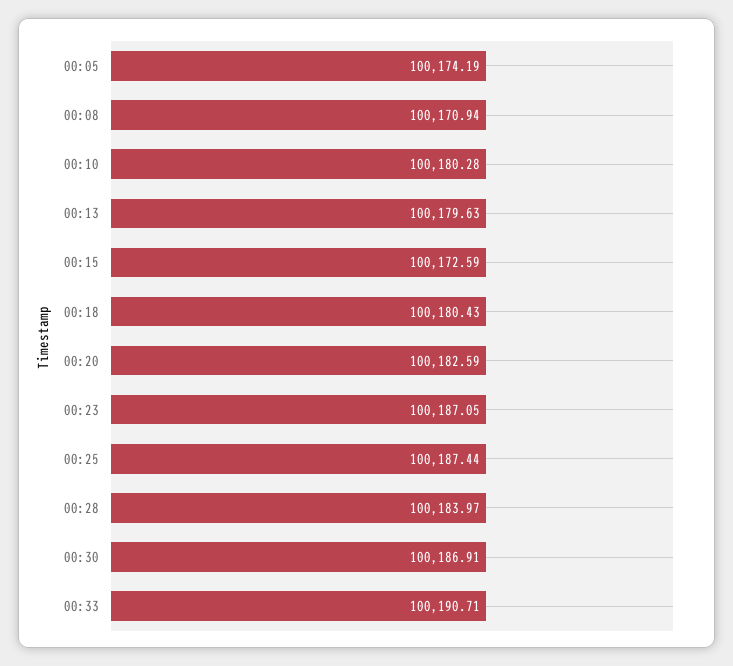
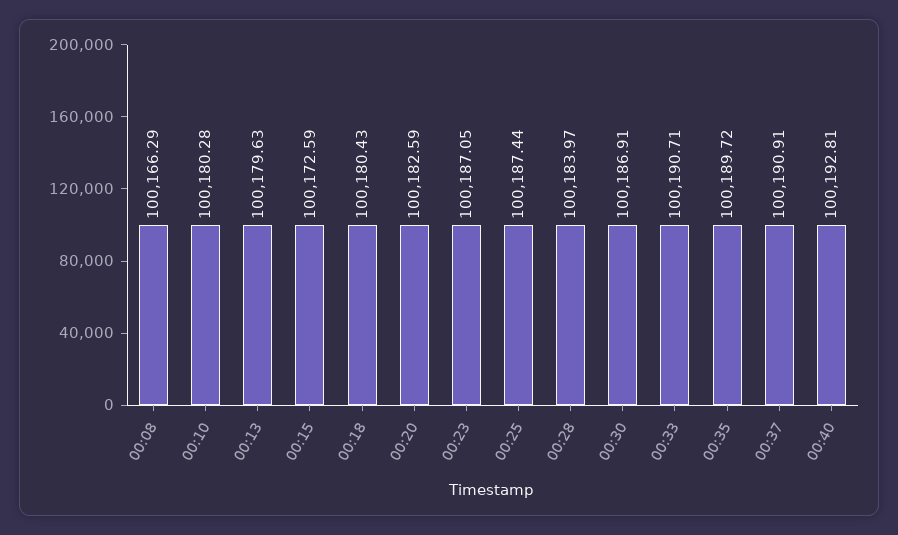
00:05: 100174.19 -> none
00:08: 100170.94 -> 100166.29
00:35: none -> 100189.72
00:37: none -> 100190.91
00:40: none -> 100192.81

